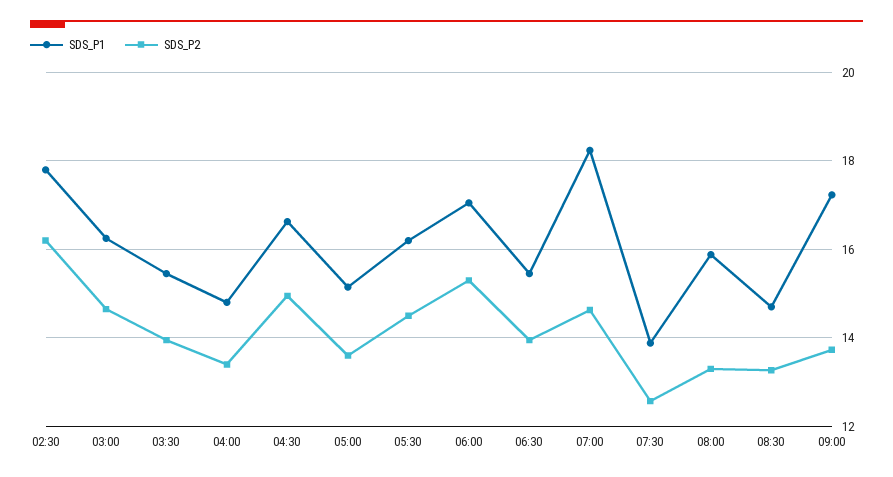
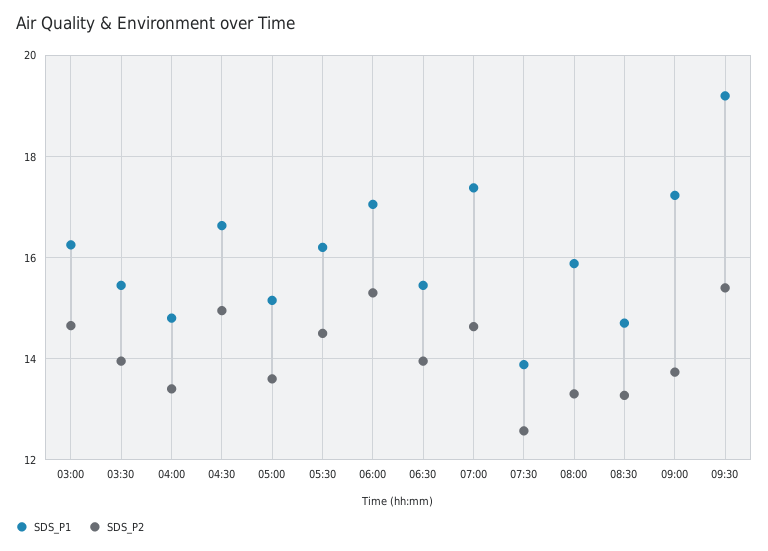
SDS_P1, 02:30: 17.8 -> none
SDS_P2, 02:30: 16.2 -> none
SDS_P1, 07:00: 18.2 -> 17.4
SDS_P1, 09:30: none -> 19.2
SDS_P2, 09:30: none -> 15.4

